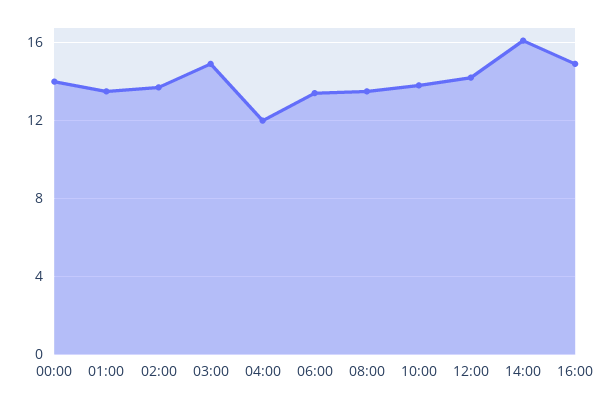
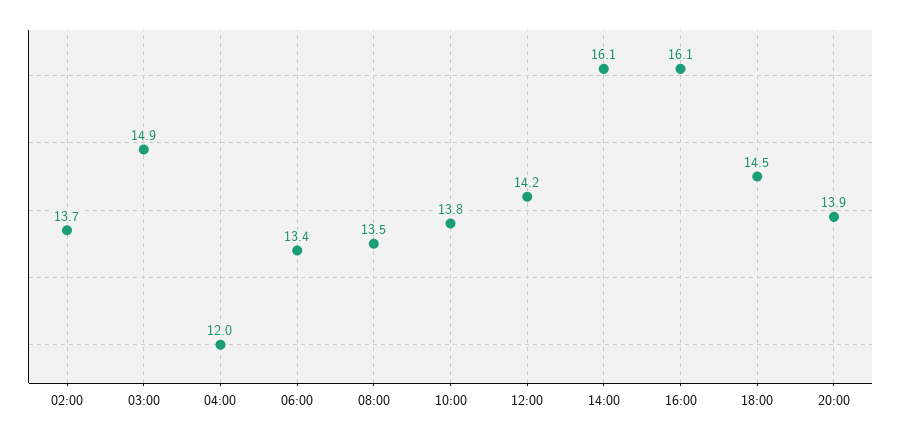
00:00: 14 -> none
01:00: 13.5 -> none
16:00: 15 -> 16.1
18:00: none -> 14.5
20:00: none -> 13.9

